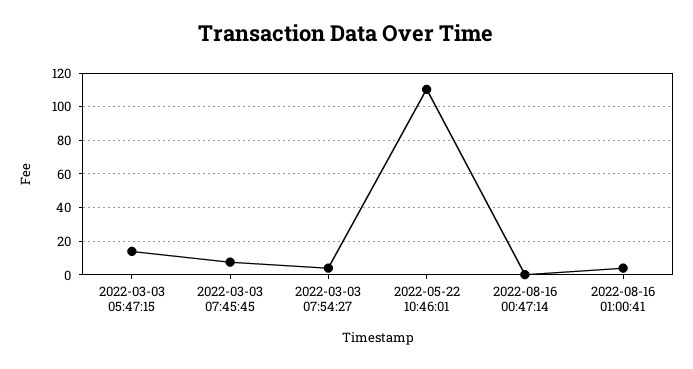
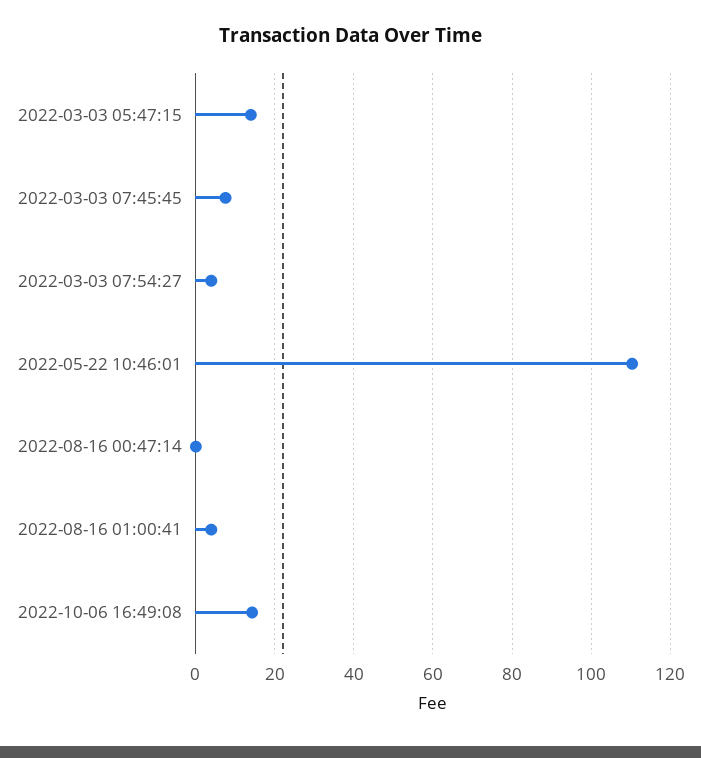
2022-10-06 16:49:08: none -> 14

